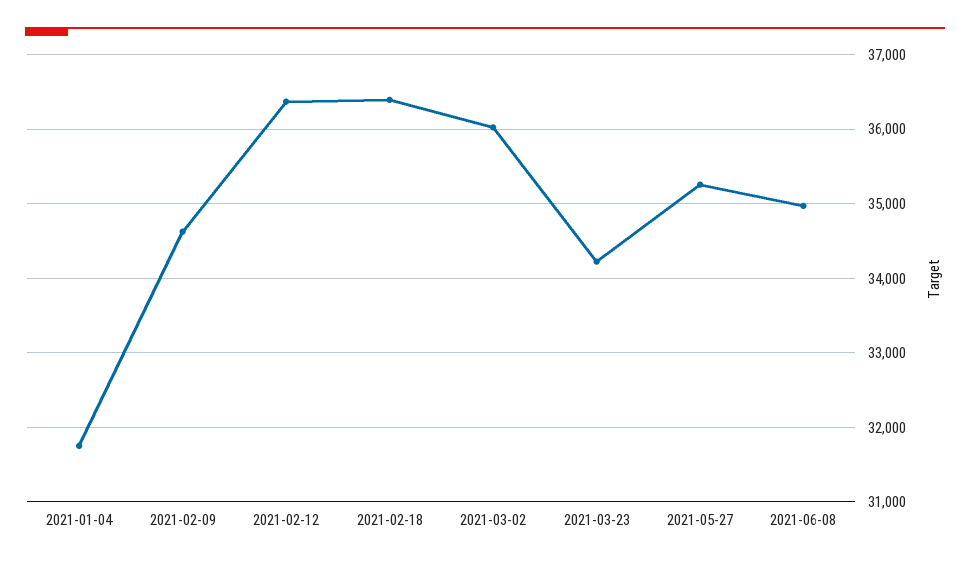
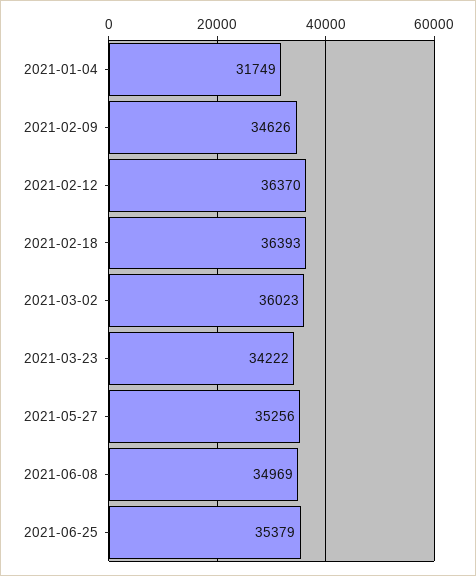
2021-06-25: none -> 35379

